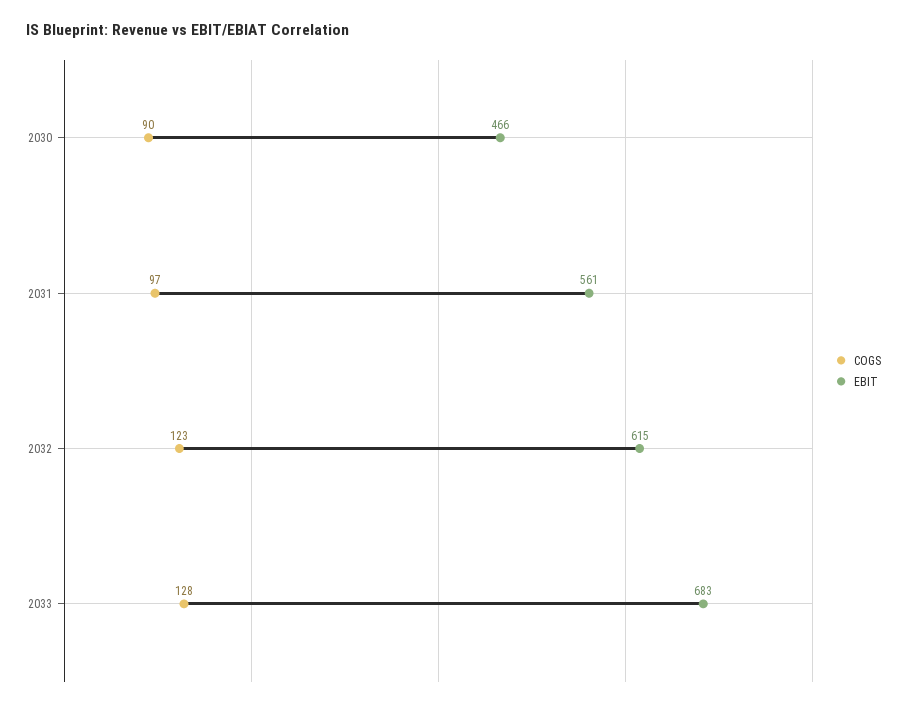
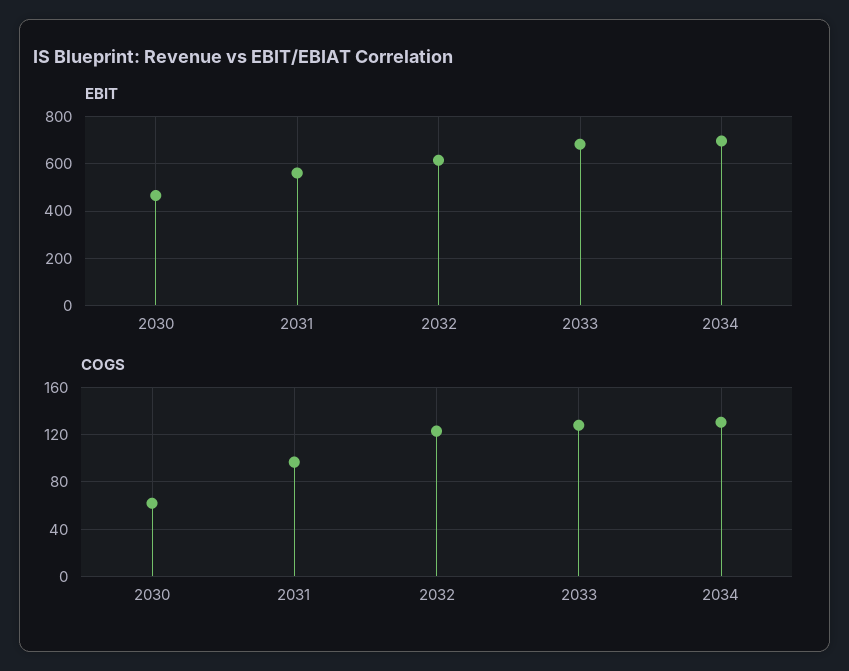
COGS, 2030: 90 -> 60
EBIT, 2034: none -> 700
COGS, 2034: none -> 130

